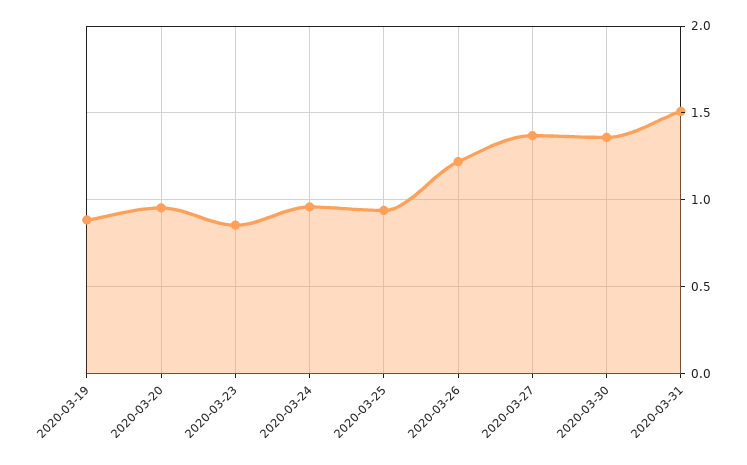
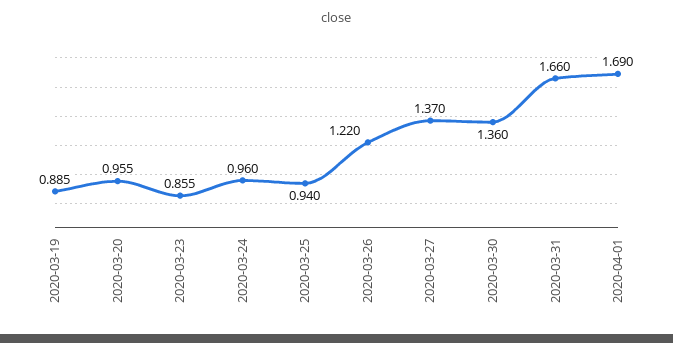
2020-03-31: 1.5 -> 1.66
2020-04-01: none -> 1.69

